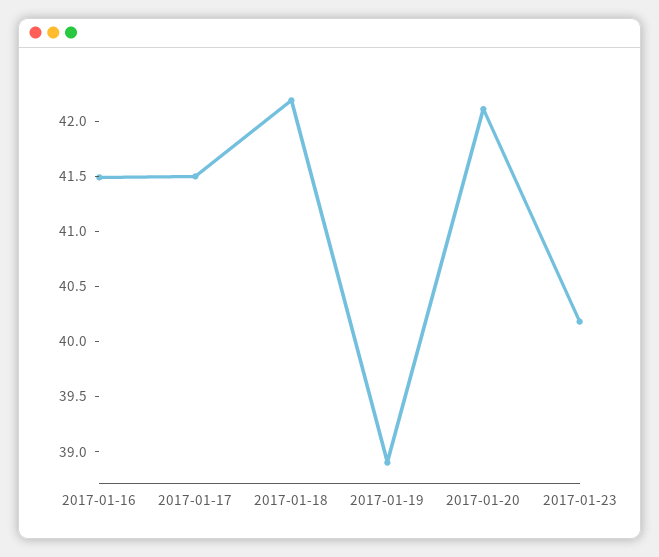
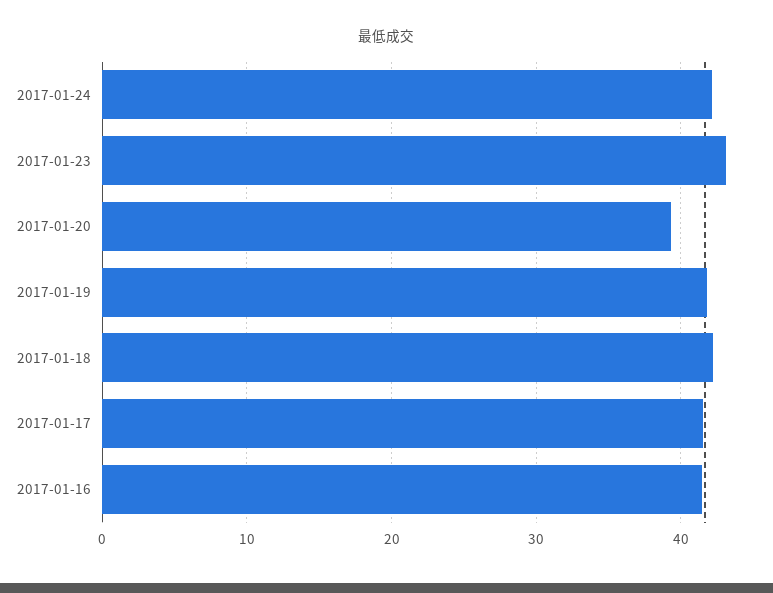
2017-01-19: 38.9 -> 42
2017-01-20: 42.1 -> 39
2017-01-23: 40.2 -> 43
2017-01-24: none -> 42

